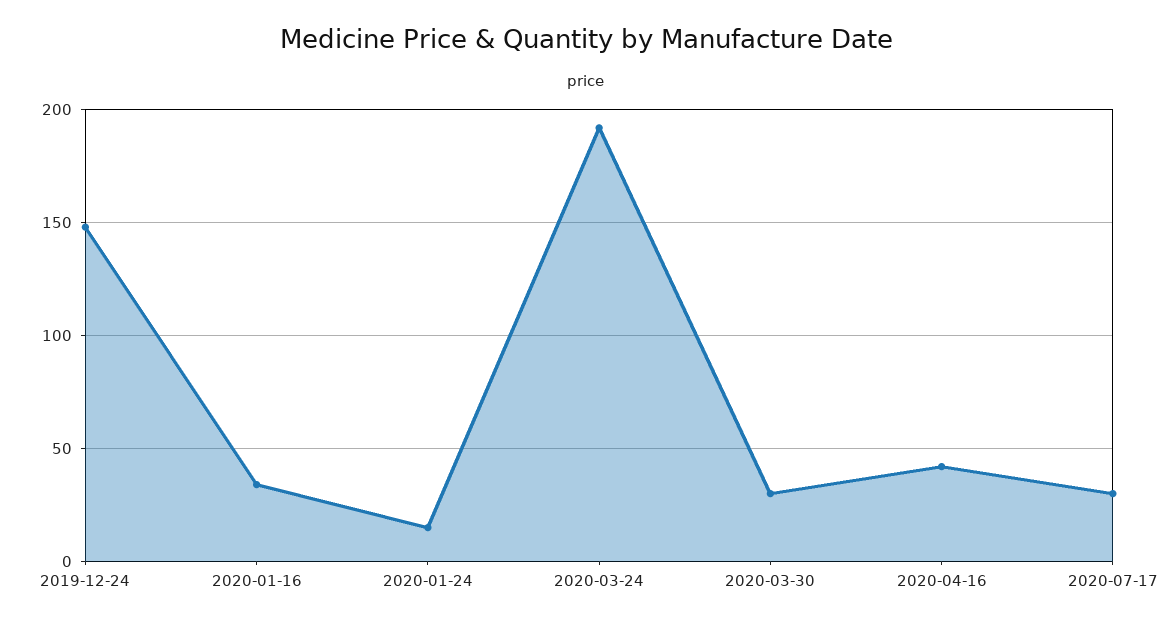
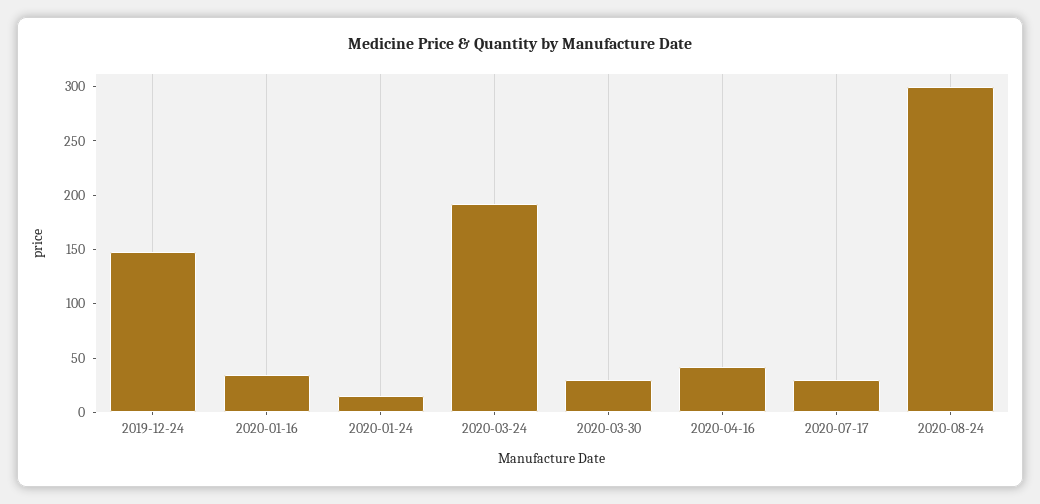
2020-08-24: none -> 300

